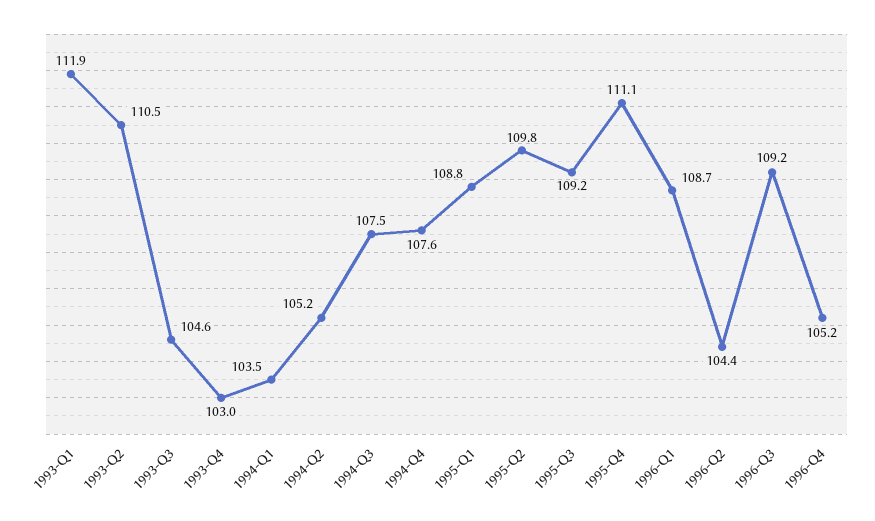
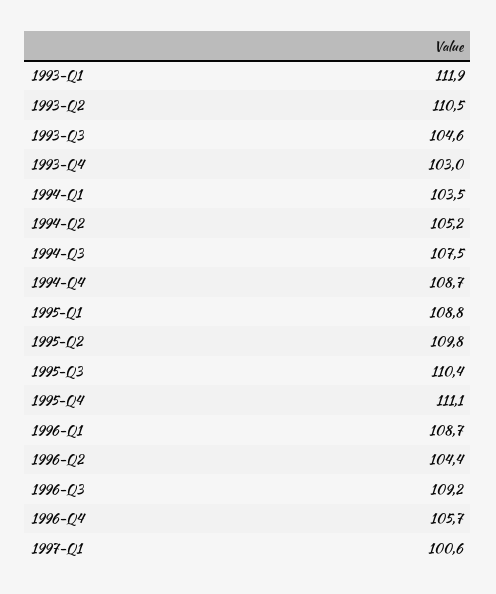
1994-Q4: 107.6 -> 108.7
1995-Q3: 109.2 -> 110.4
1996-Q4: 105.2 -> 105.7
1997-Q1: none -> 100.6

